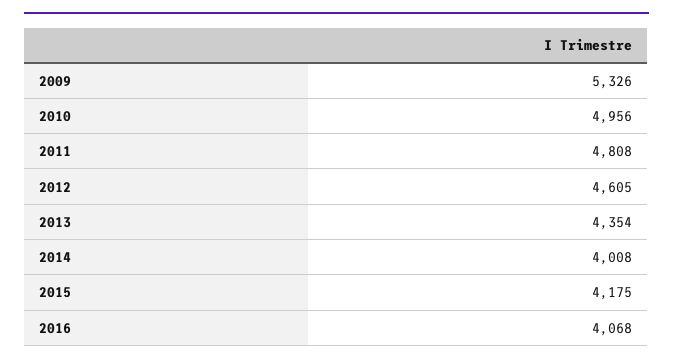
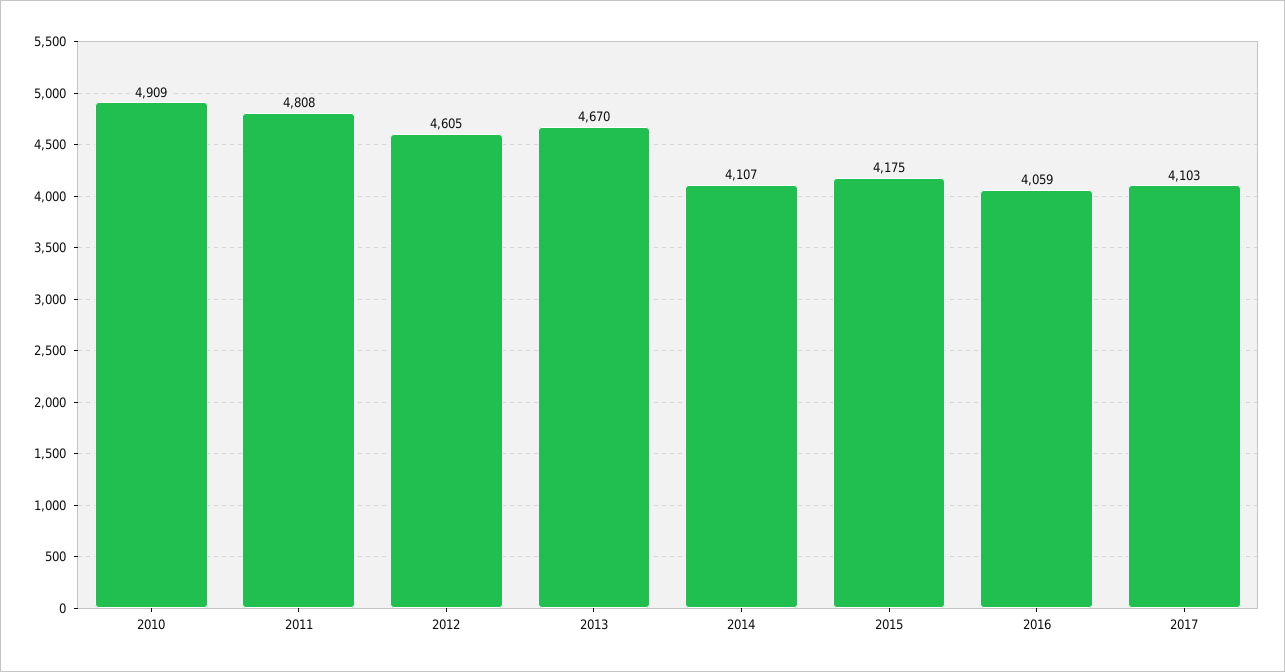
2009: 5326 -> none
2010: 4956 -> 4909
2013: 4354 -> 4670
2014: 4008 -> 4107
2016: 4068 -> 4059
2017: none -> 4103

